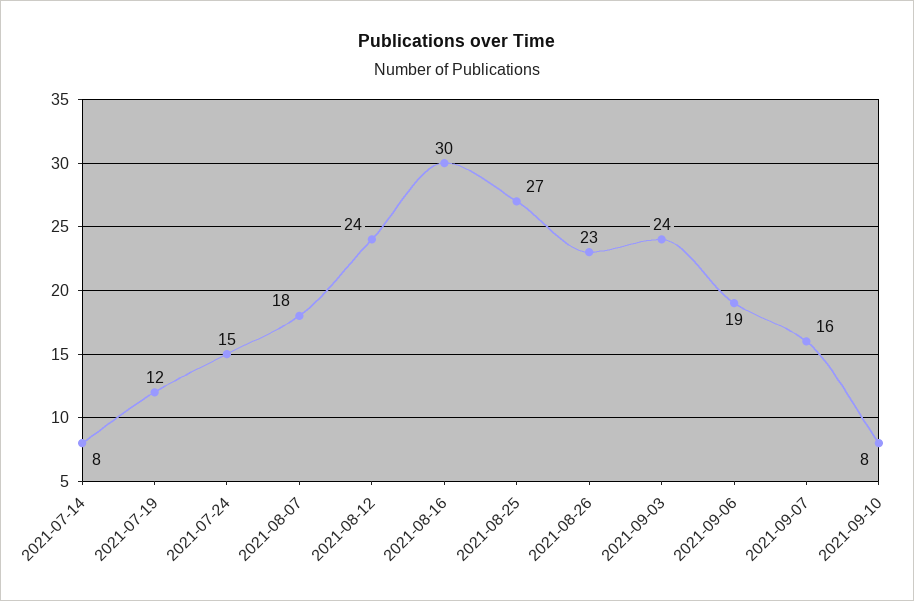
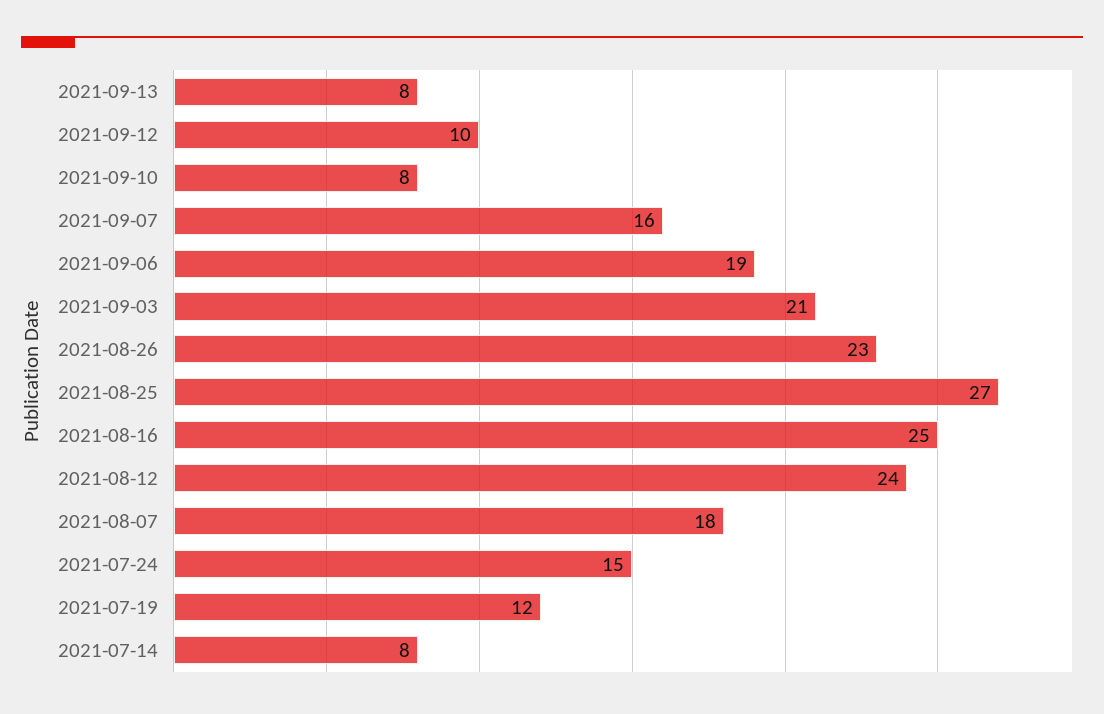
2021-08-16: 30 -> 25
2021-09-03: 24 -> 21
2021-09-13: none -> 8
2021-09-12: none -> 10

